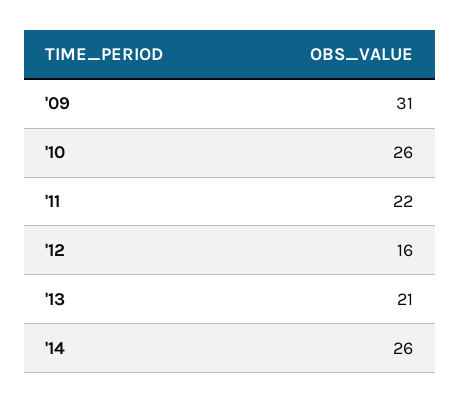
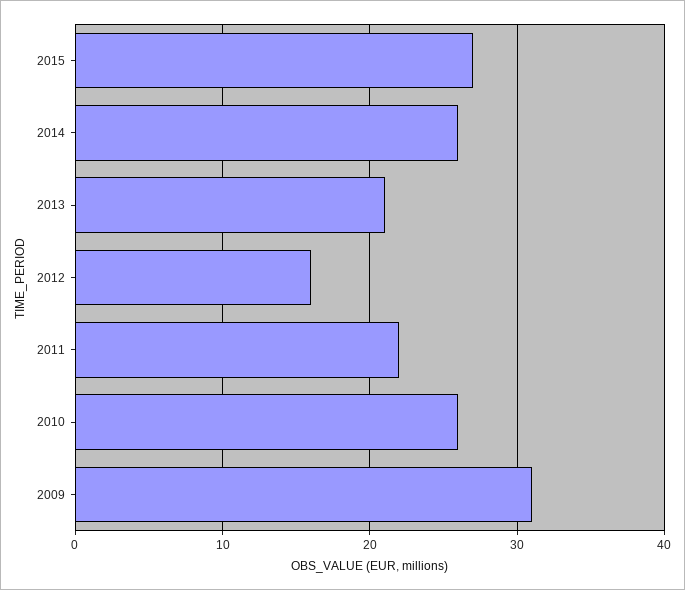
2015: none -> 27

